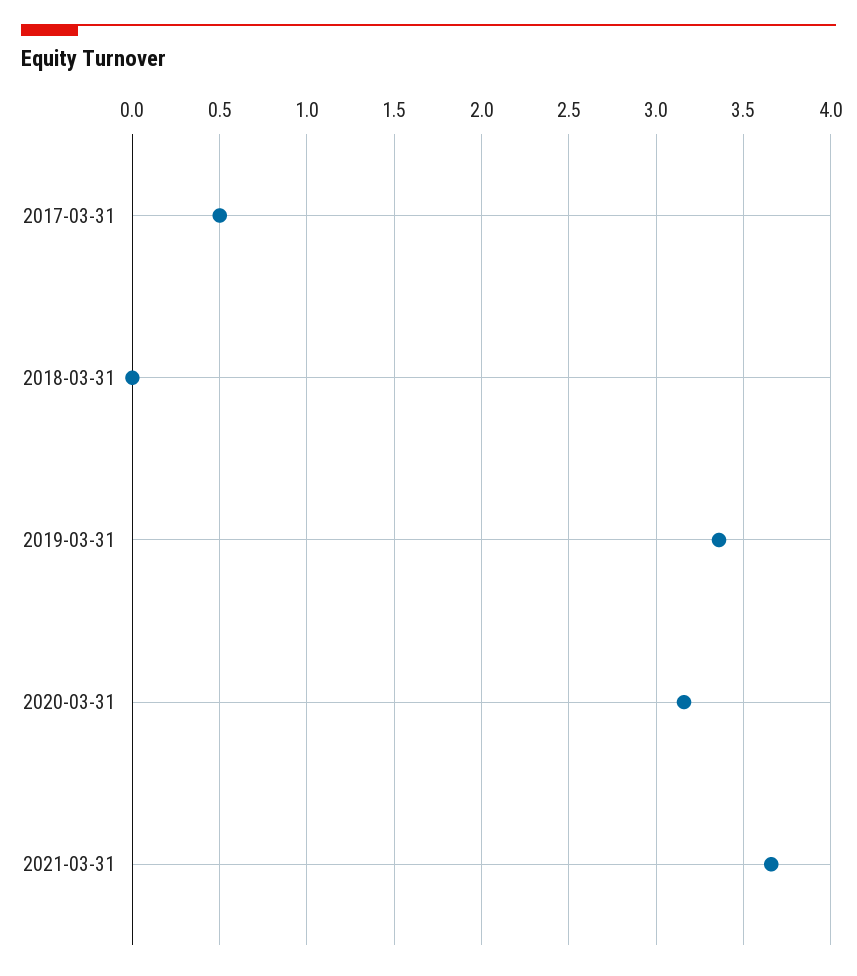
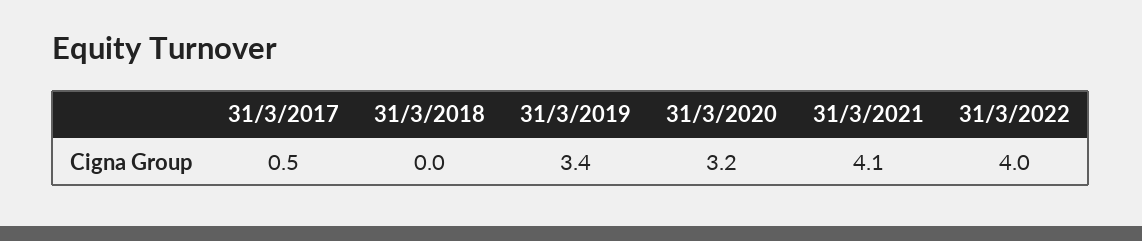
2021-03-31: 3.65 -> 4.1
31/3/2022: none -> 4

